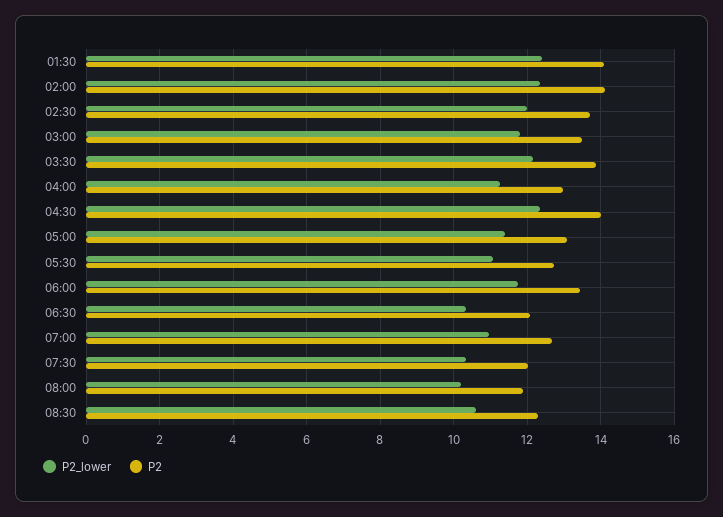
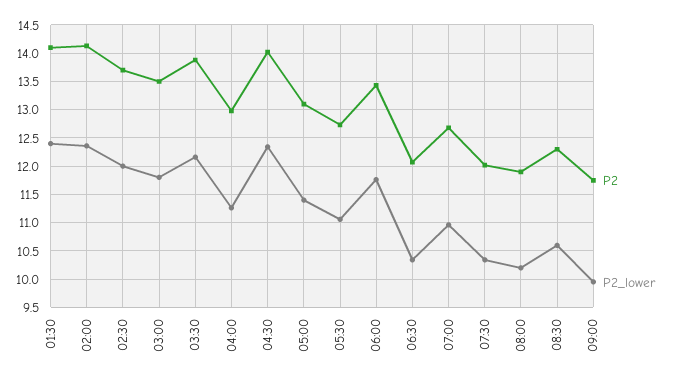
P2, 09:00: none -> 11.75
P2_lower, 09:00: none -> 10

